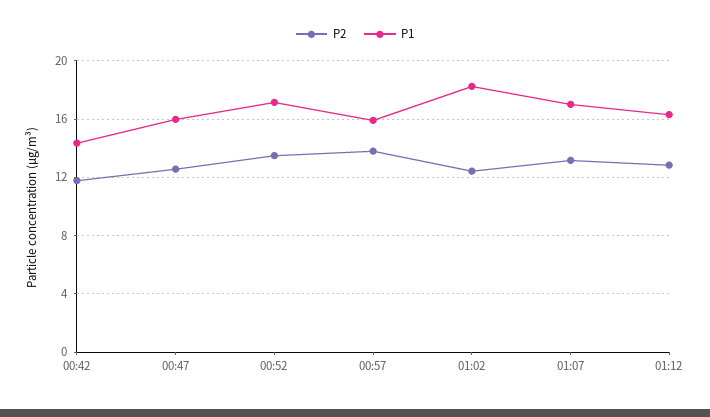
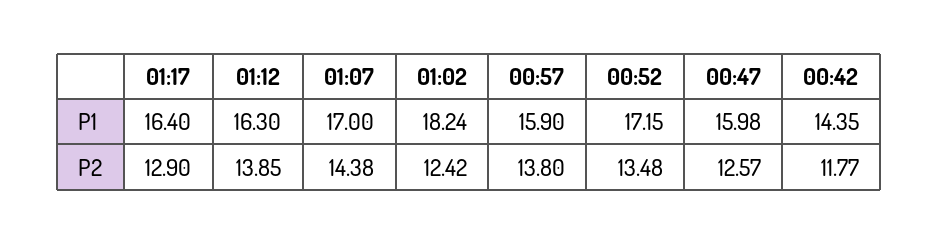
P2, 01:07: 13 -> 14.38
P2, 01:12: 13 -> 13.85
P1, 01:17: none -> 16.4
P2, 01:17: none -> 12.9

